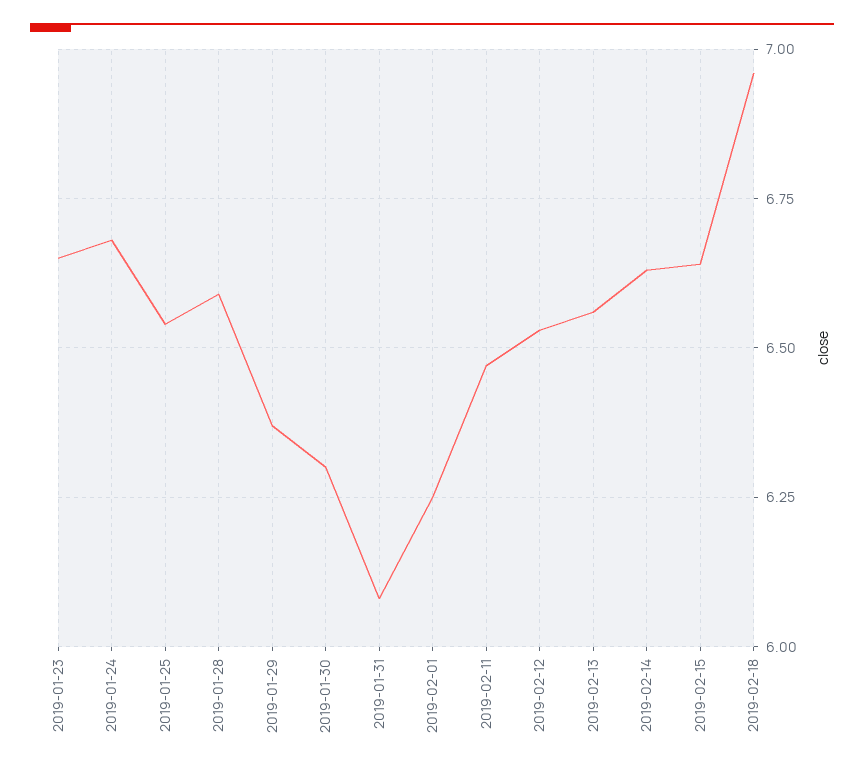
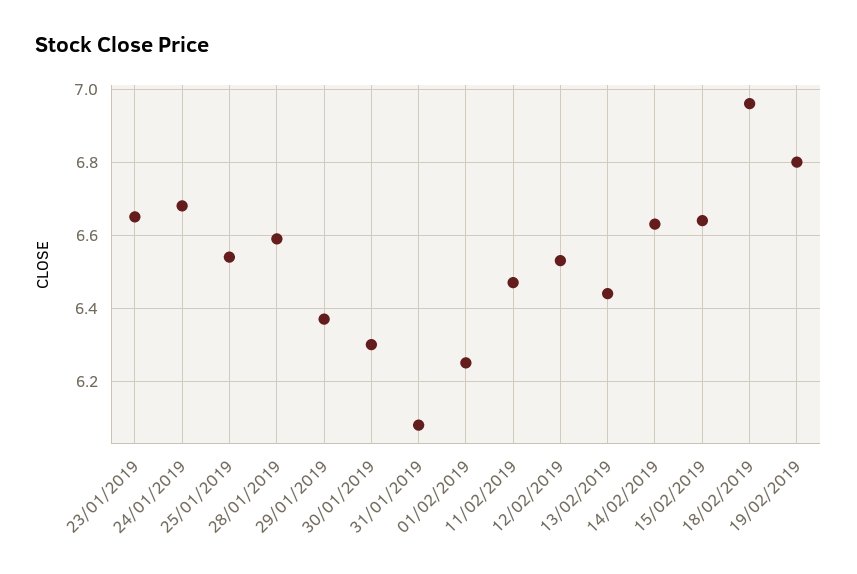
2019-02-13: 6.55 -> 6.45
19/02/2019: none -> 6.8

